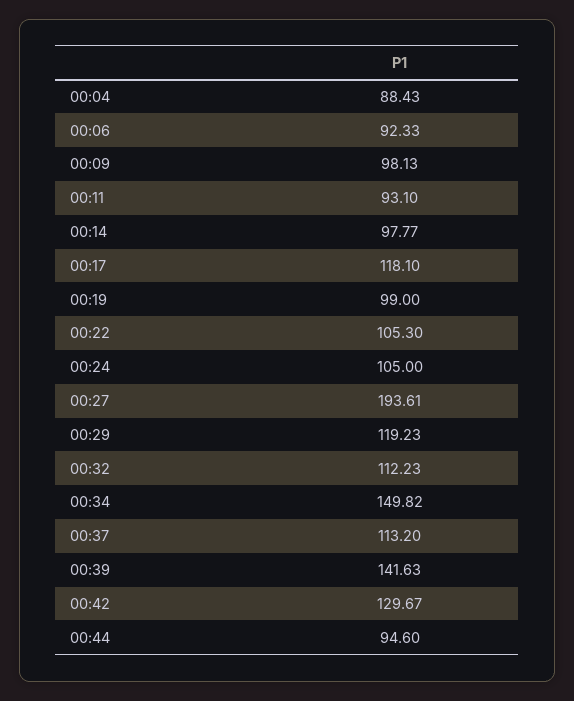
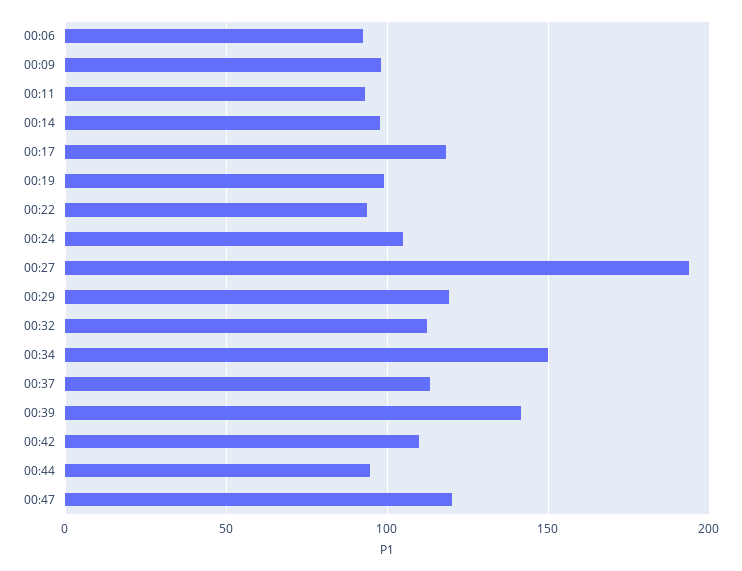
00:04: 88.43 -> none
00:22: 105.3 -> 95
00:42: 129.67 -> 110
00:47: none -> 120

